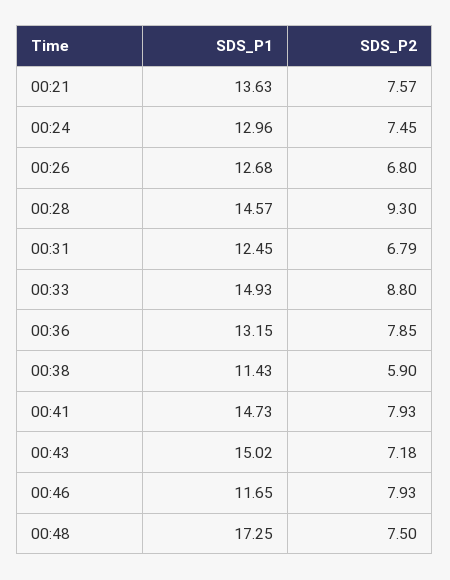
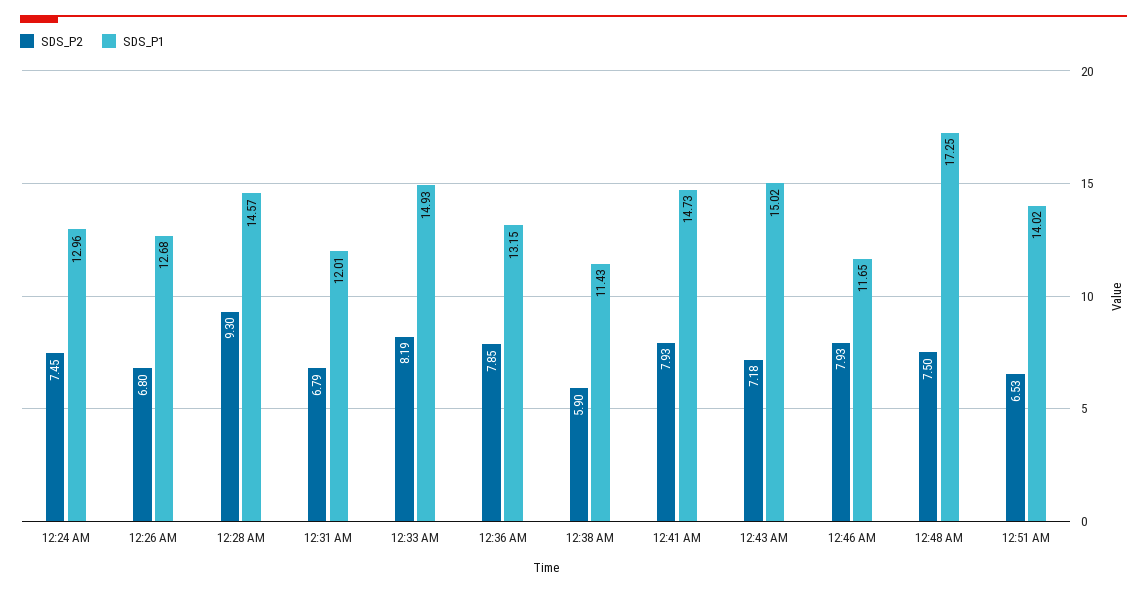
SDS_P1, 00:21: 13.63 -> none
SDS_P2, 00:21: 7.57 -> none
SDS_P1, 00:31: 12.45 -> 12.01
SDS_P2, 00:33: 8.8 -> 8.19
SDS_P2, 12:51 AM: none -> 6.53
SDS_P1, 12:51 AM: none -> 14.02

